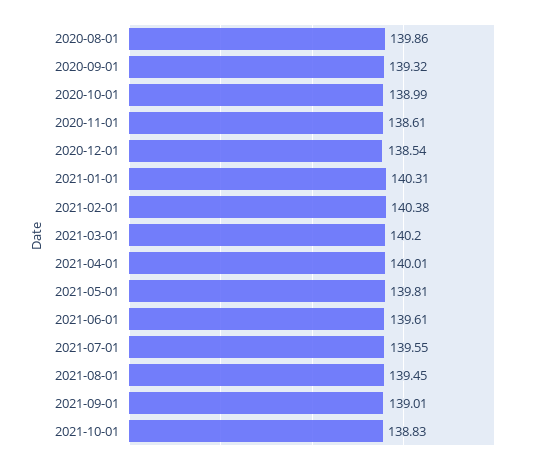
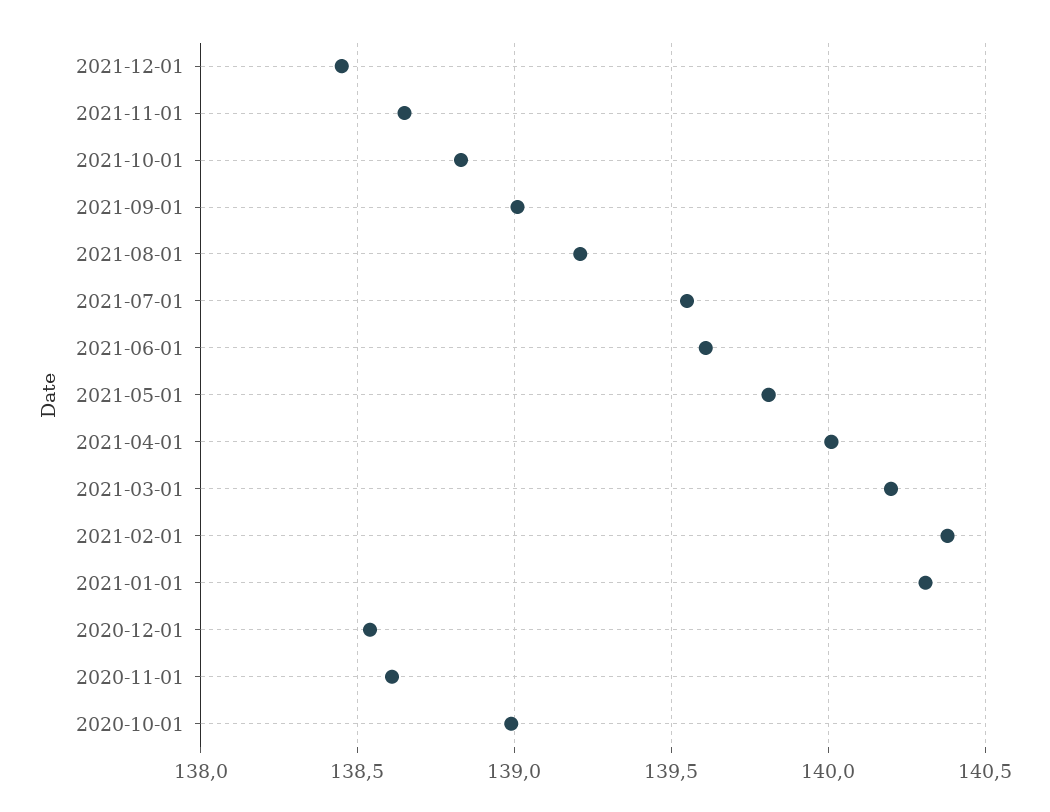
2020-08-01: 139.86 -> none
2020-09-01: 139.32 -> none
2021-08-01: 139.45 -> 139.2
2021-12-01: none -> 138.45
2021-11-01: none -> 138.65

